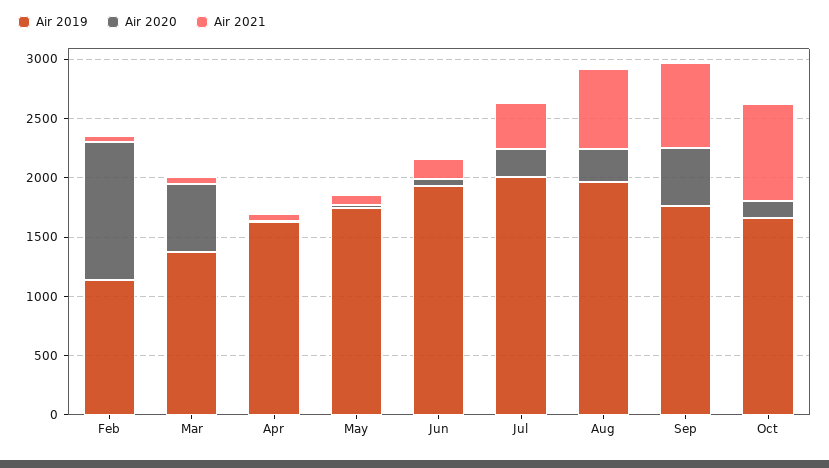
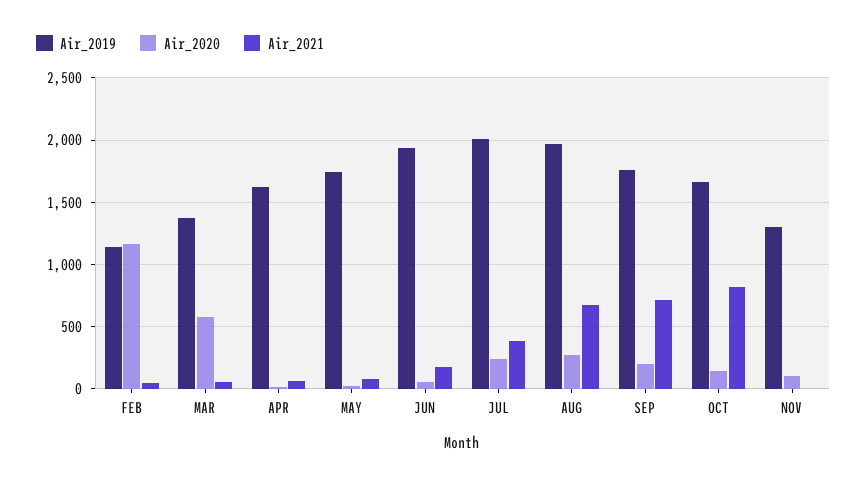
Air 2020, Sep: 500 -> 200
Air 2019, NOV: none -> 1300
Air 2020, NOV: none -> 100
Air 2021, NOV: none -> 0

